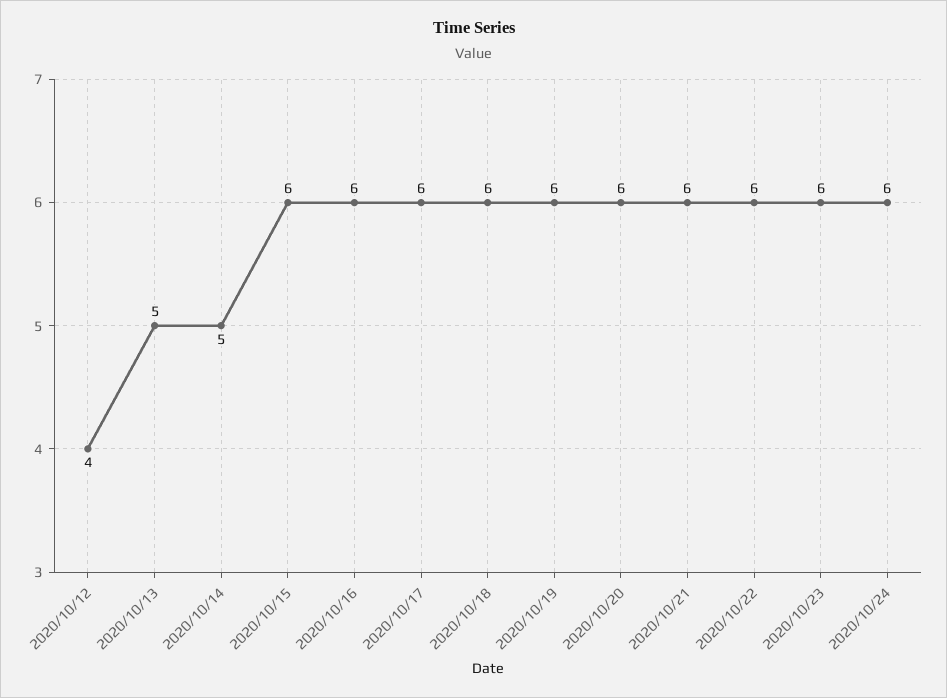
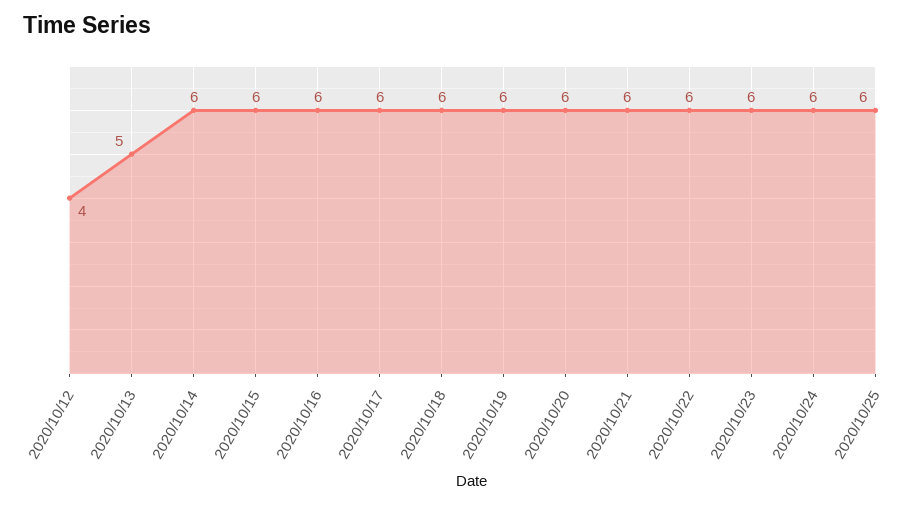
2020/10/14: 5 -> 6
2020/10/25: none -> 6

